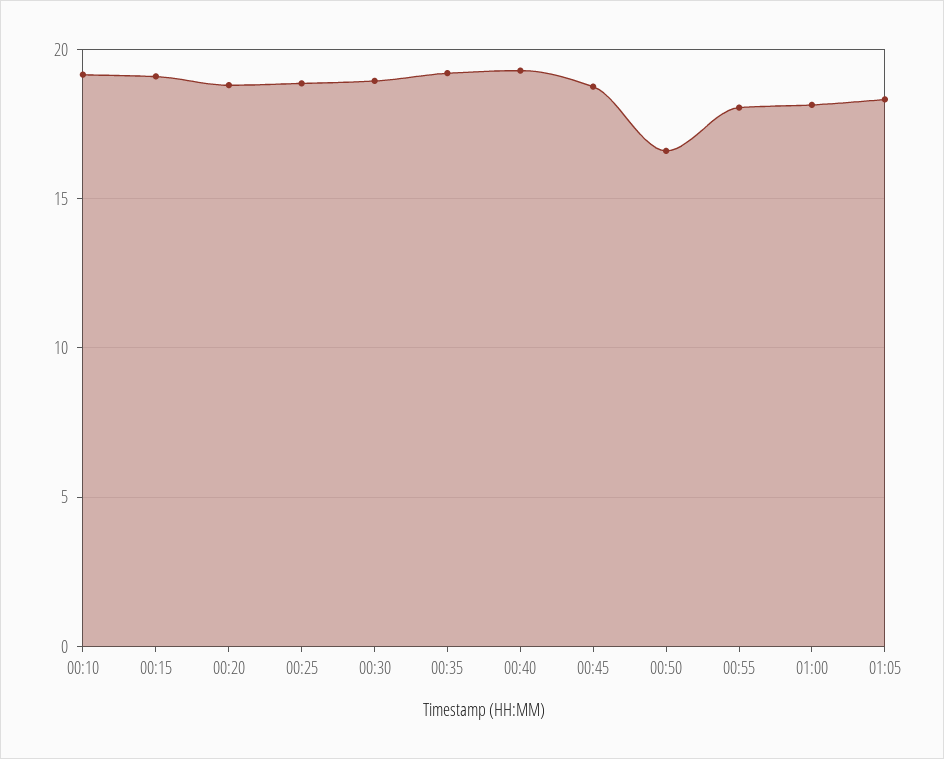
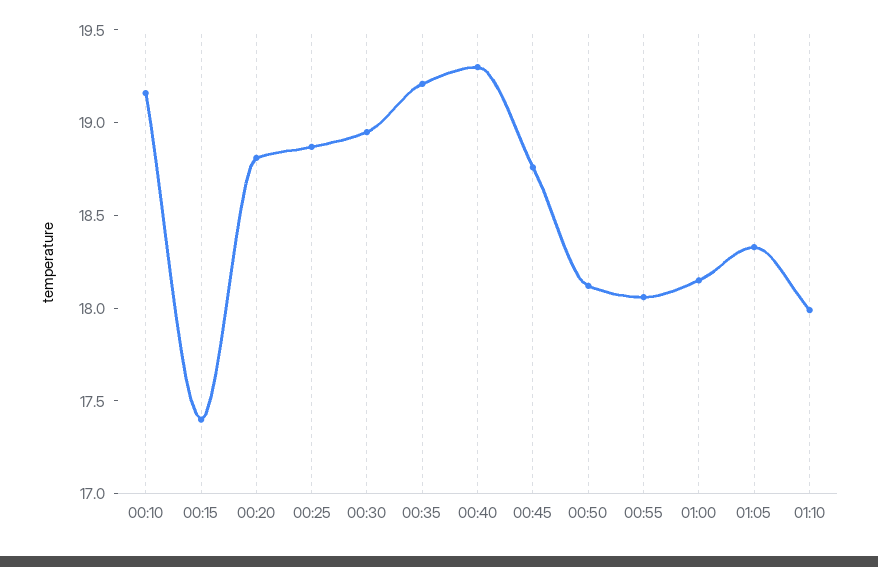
00:15: 19 -> 17.4
00:50: 16.5 -> 18.1
01:10: none -> 18

